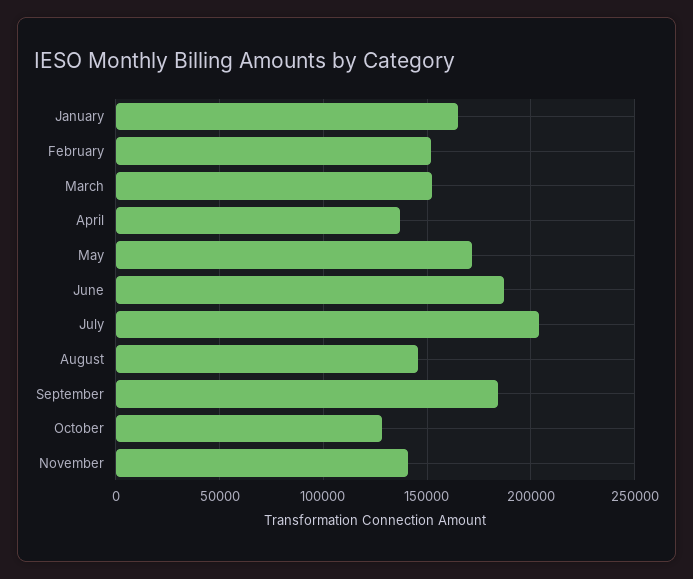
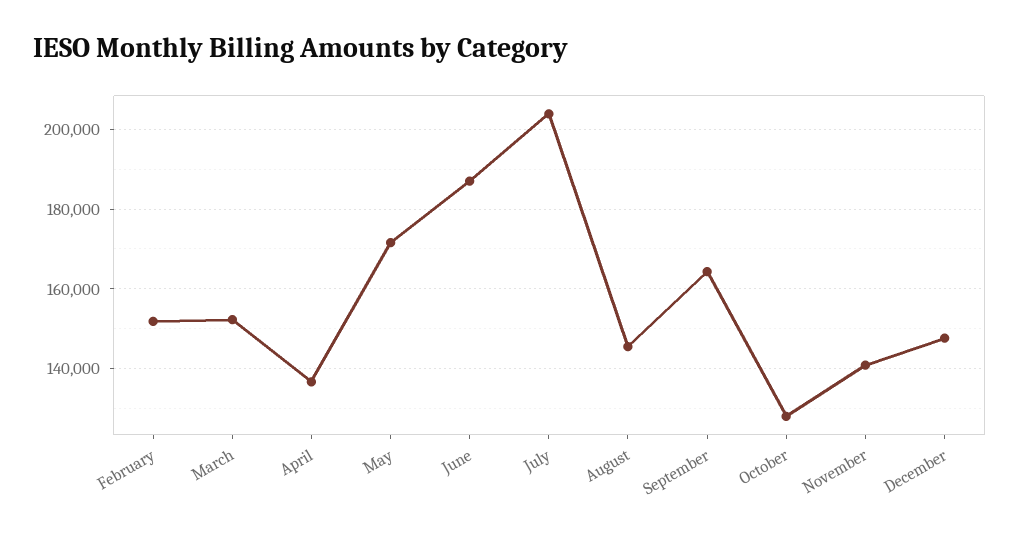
January: 165000 -> none
September: 185000 -> 164000
December: none -> 148000

